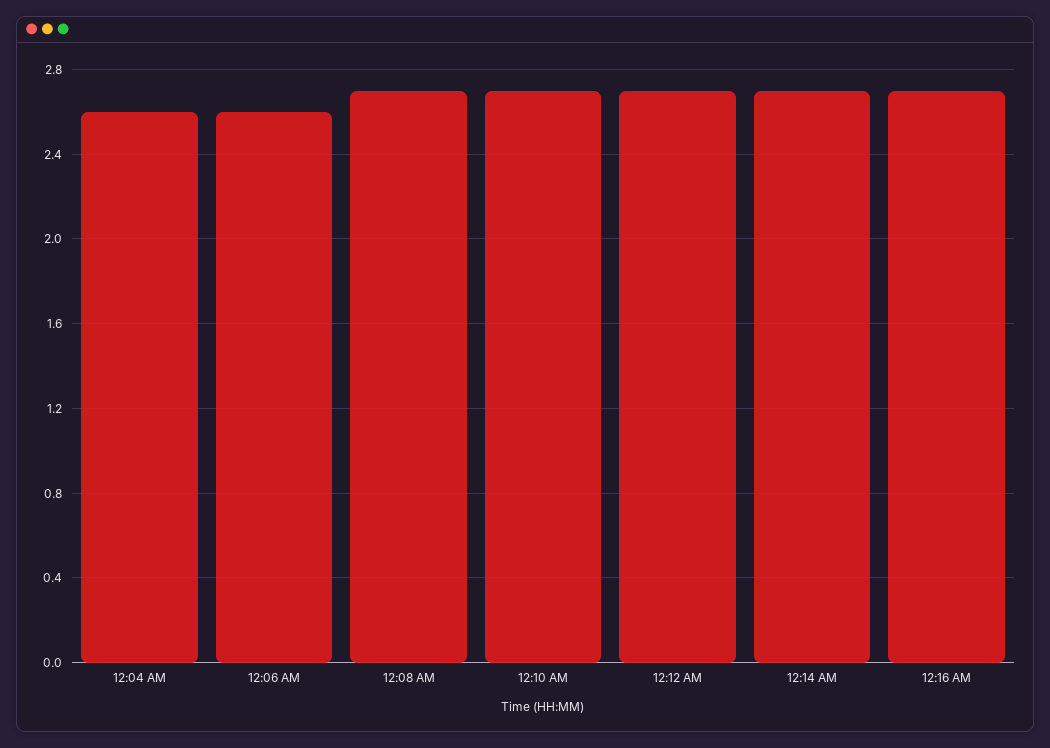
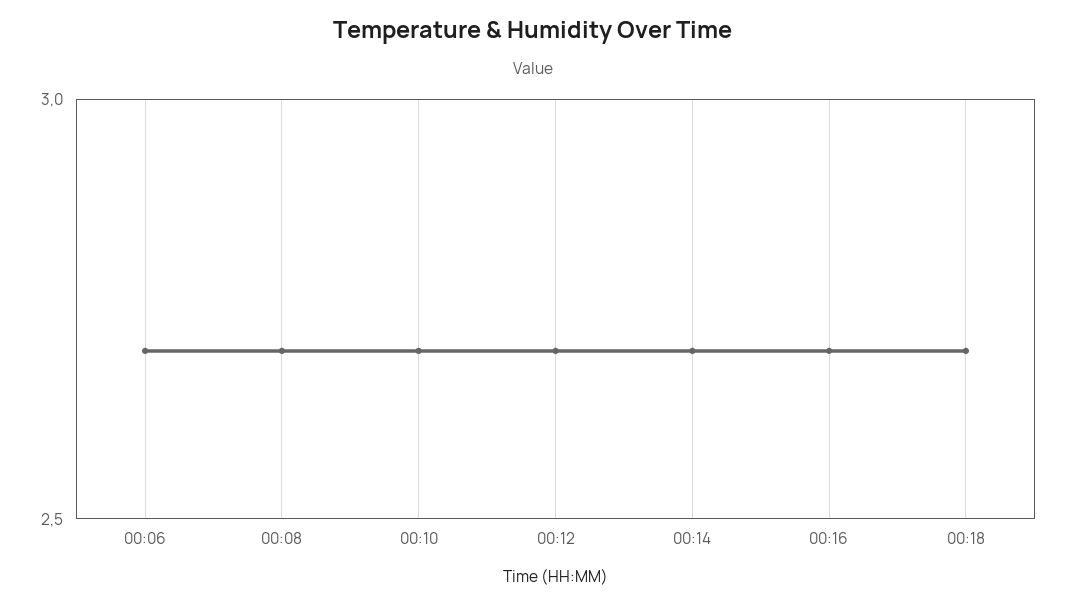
12:04 AM: 2.6 -> none
12:06 AM: 2.6 -> 2.7
00:18: none -> 2.7

